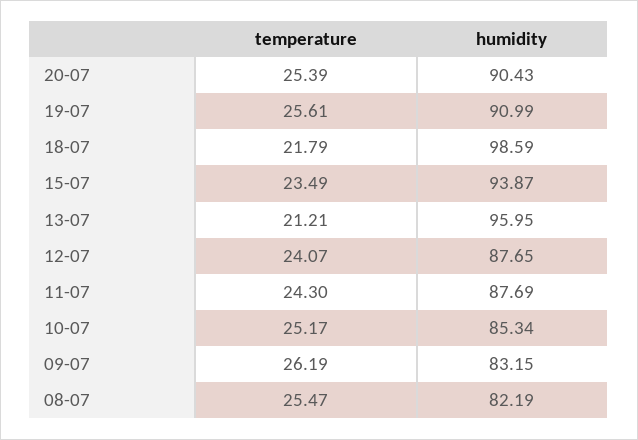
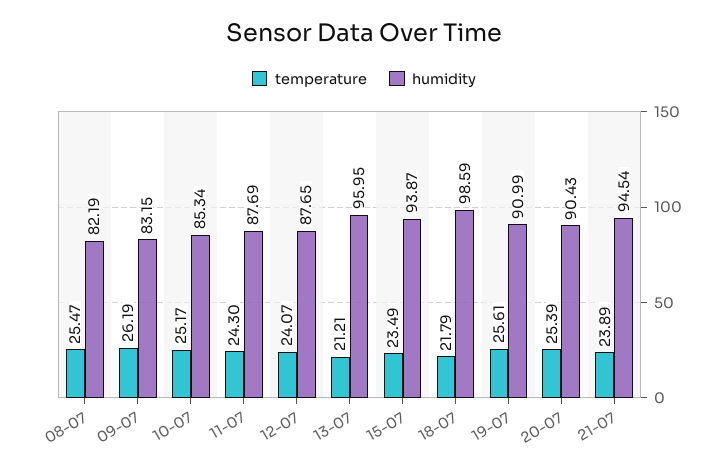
temperature, 21-07: none -> 23.89
humidity, 21-07: none -> 94.54

